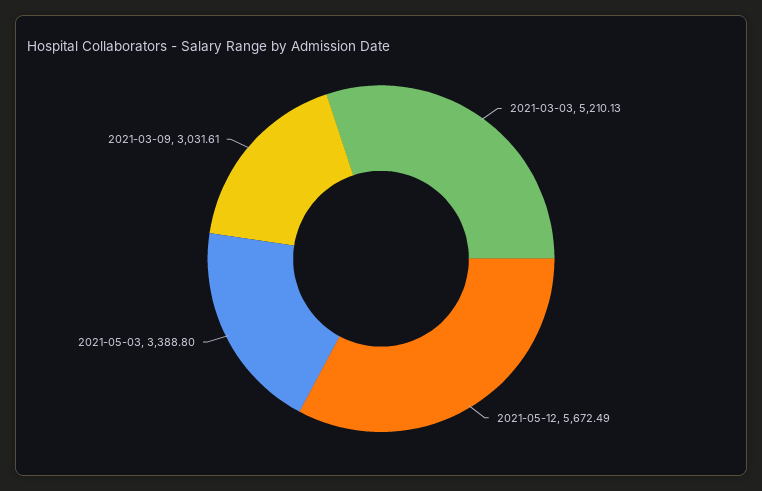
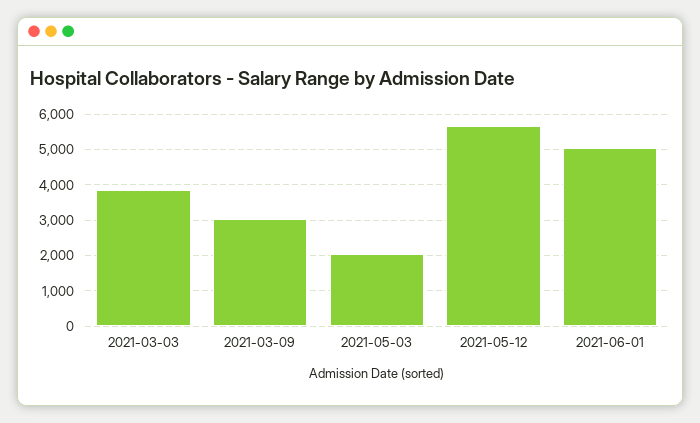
2021-03-03: 5210.13 -> 3800
2021-05-03: 3388.8 -> 2000
2021-06-01: none -> 5000

